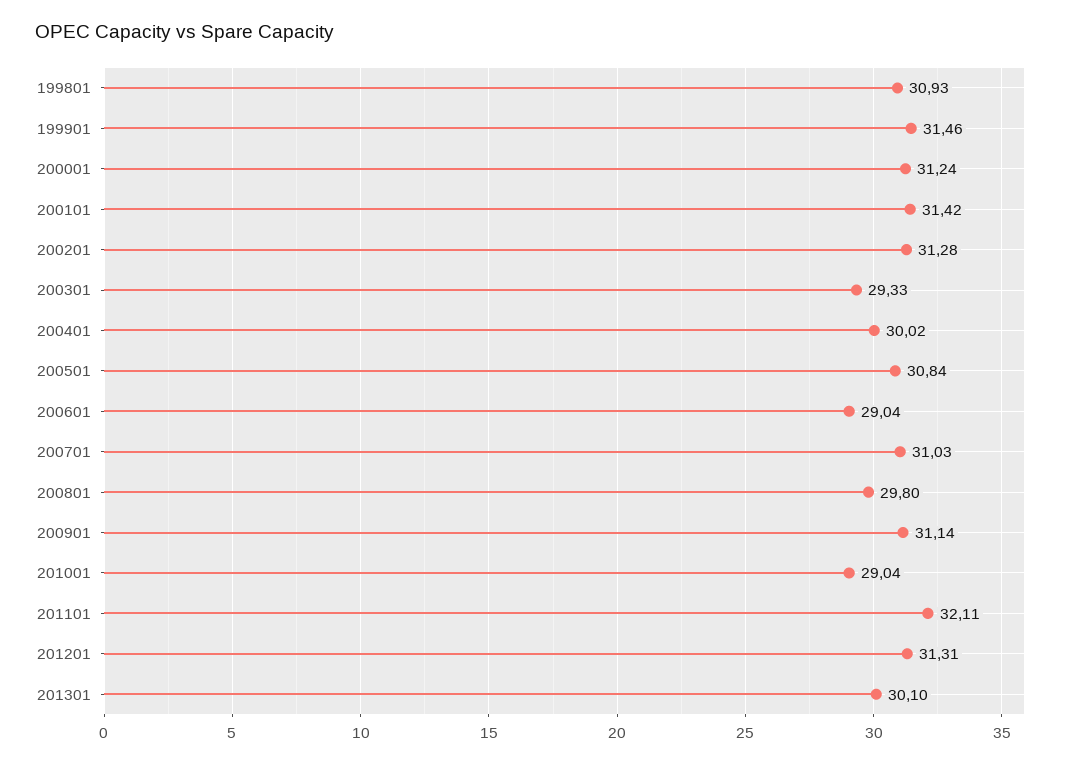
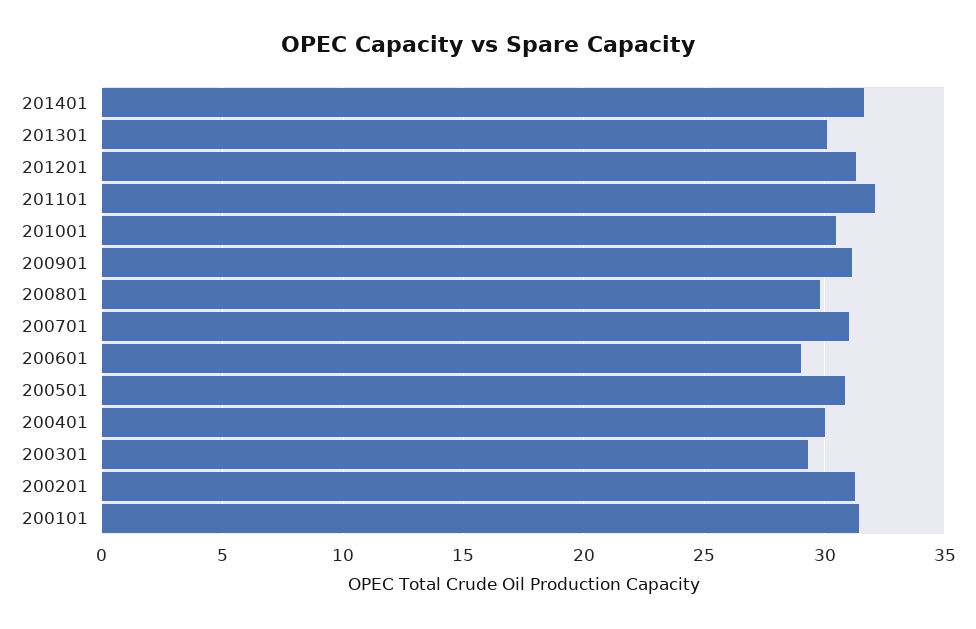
199801: 30.93 -> none
199901: 31.46 -> none
200001: 31.24 -> none
201001: 29.04 -> 30.5
201401: none -> 31.5

